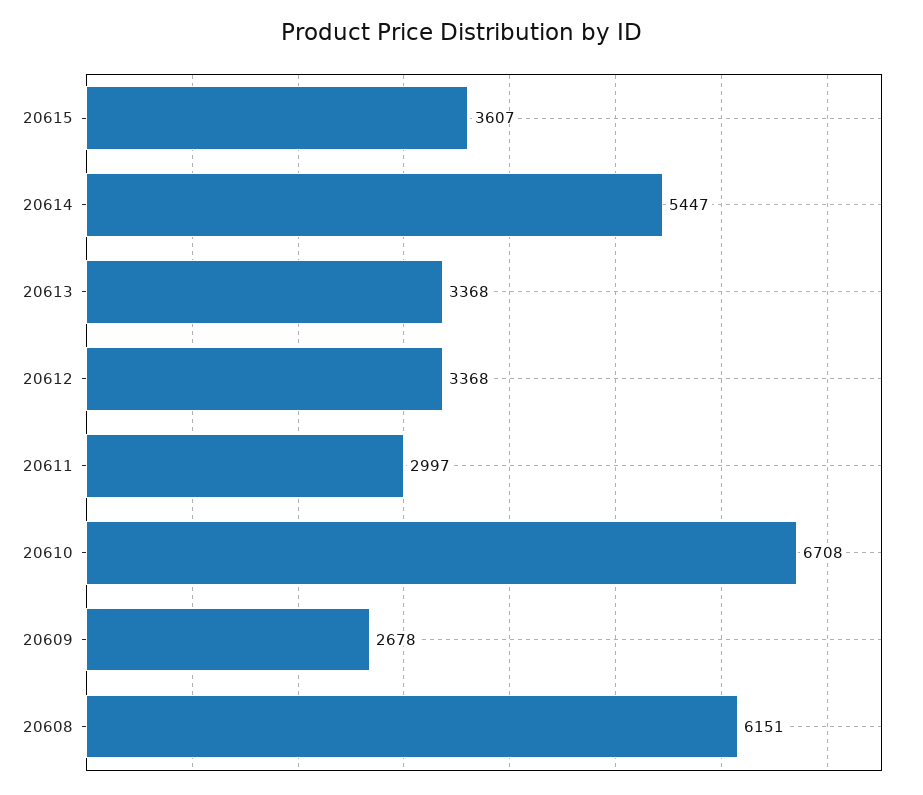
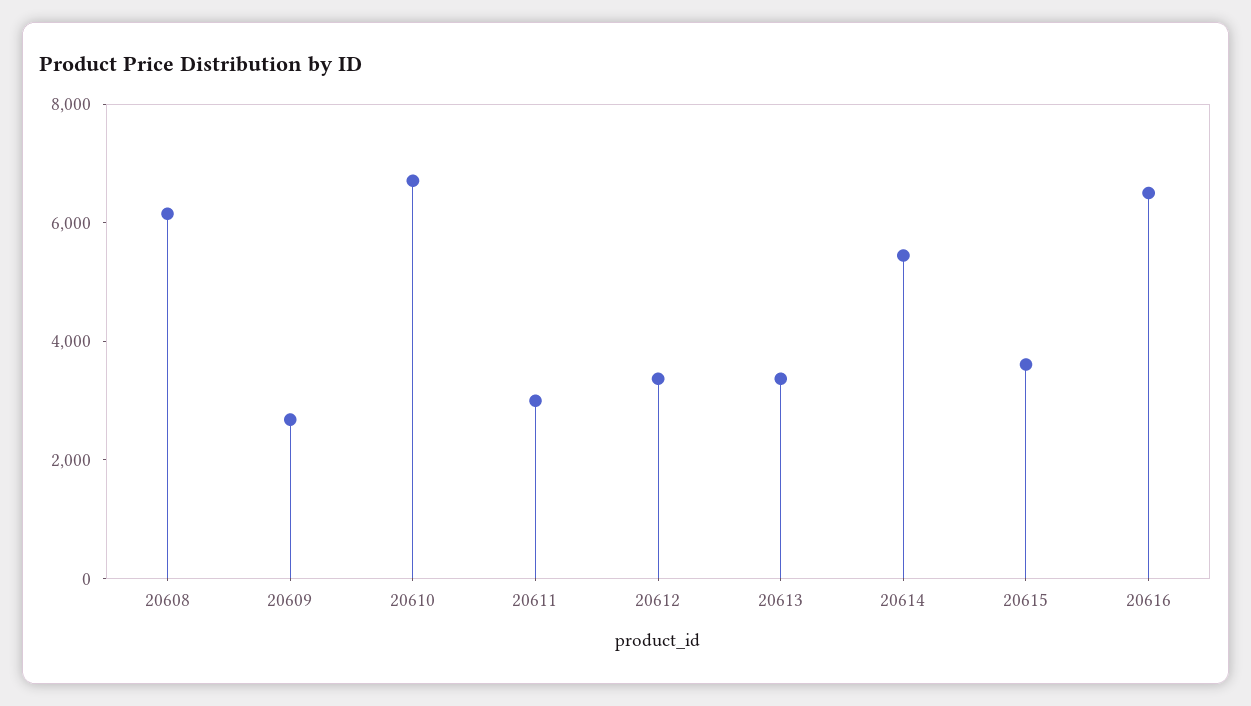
20616: none -> 6500

